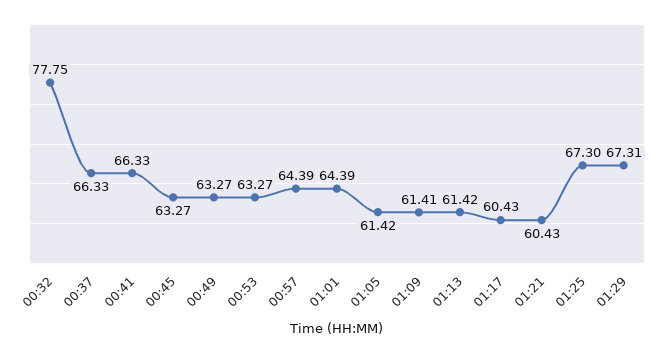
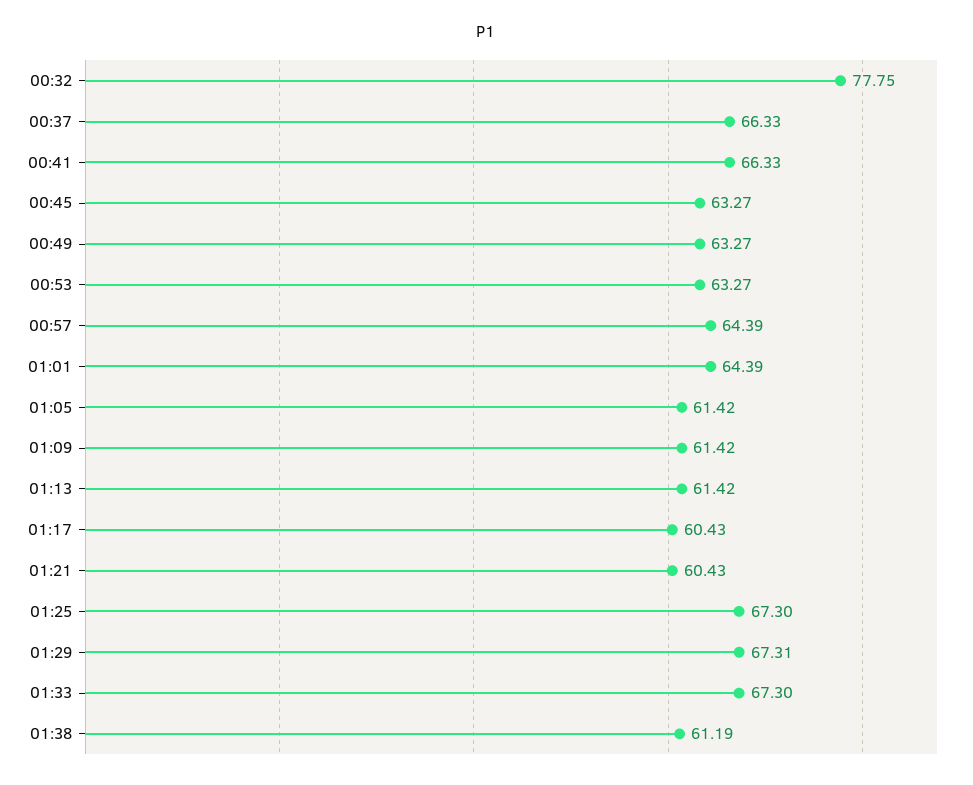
01:09: 61.41 -> 61.42
01:33: none -> 67.3
01:38: none -> 61.19

